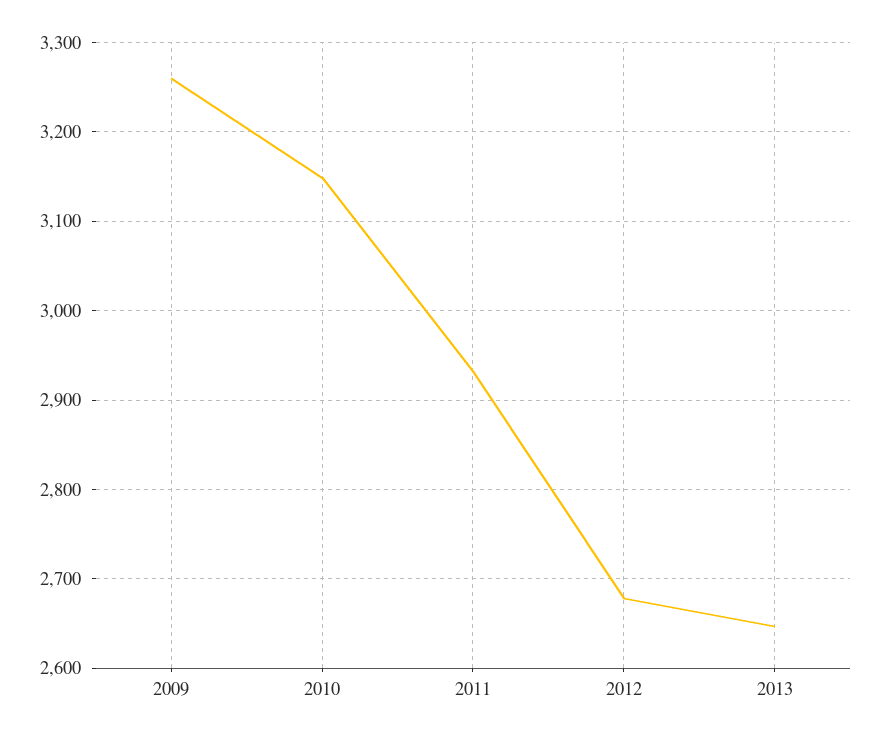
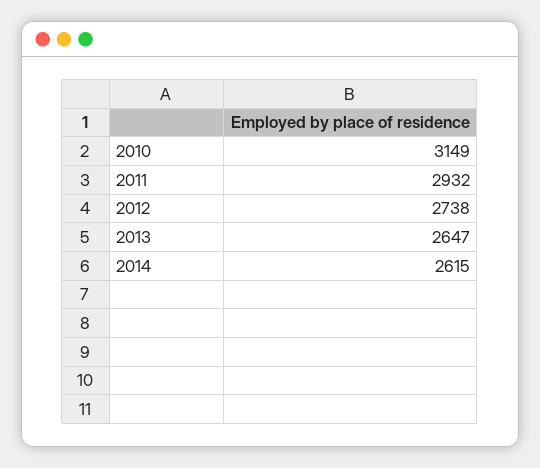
2009: 3260 -> none
2012: 2680 -> 2738
2014: none -> 2615

